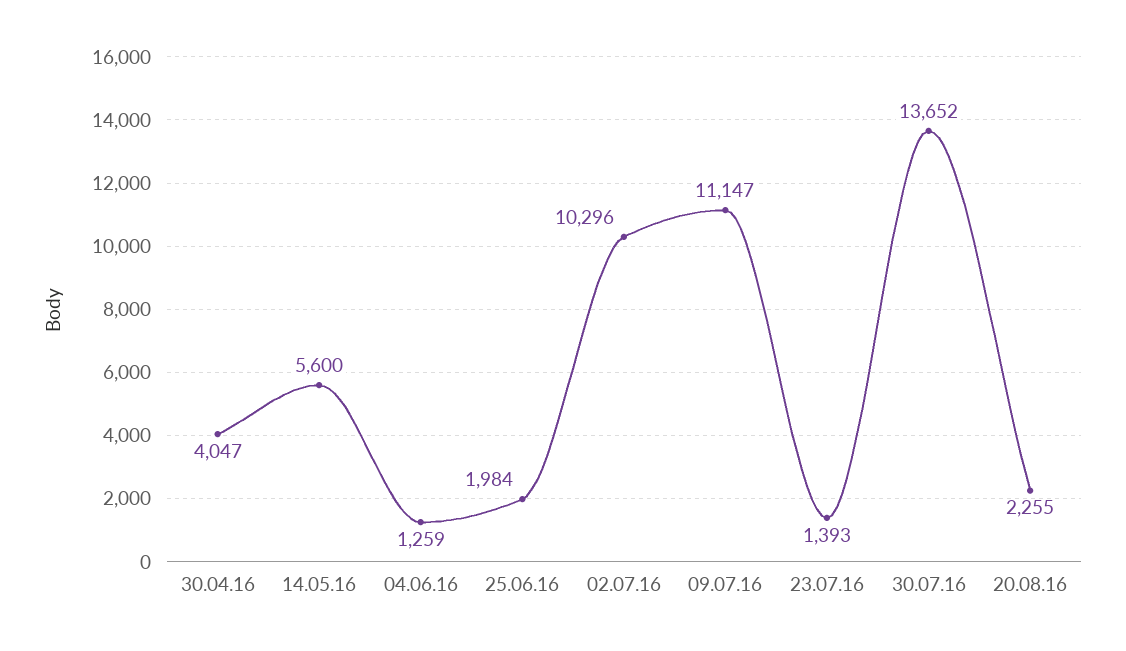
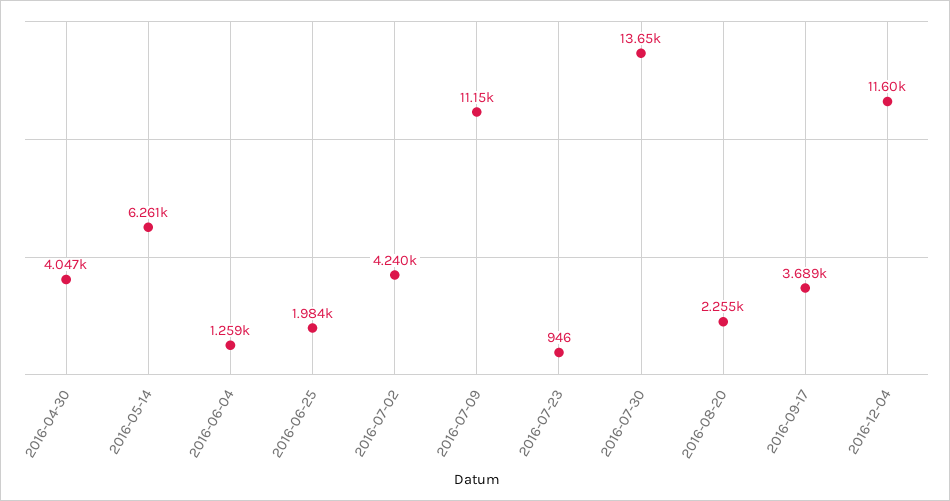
14.05.16: 5600 -> 6261
02.07.16: 10296 -> 4240
23.07.16: 1393 -> 946
2016-09-17: none -> 3689
2016-12-04: none -> 11600

